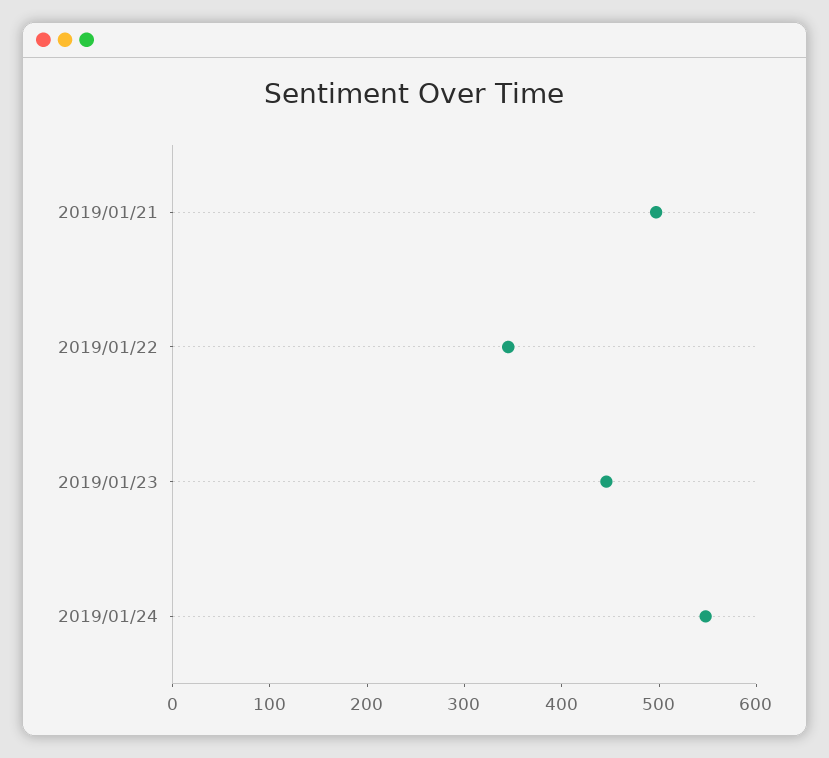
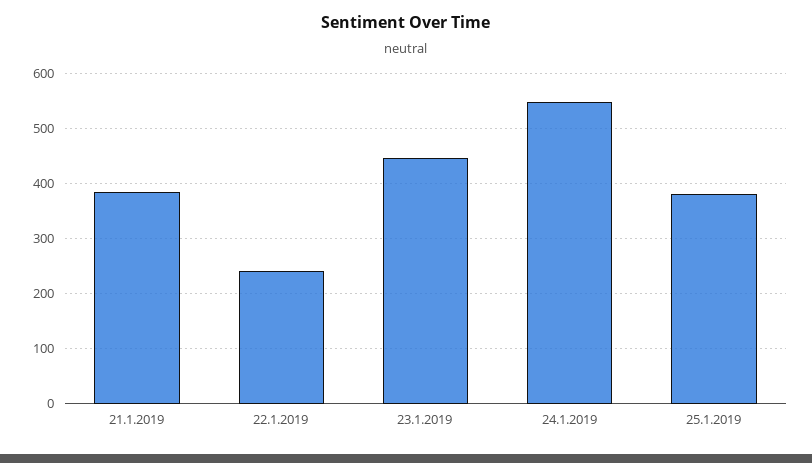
2019/01/21: 500 -> 380
2019/01/22: 340 -> 240
25.1.2019: none -> 380

